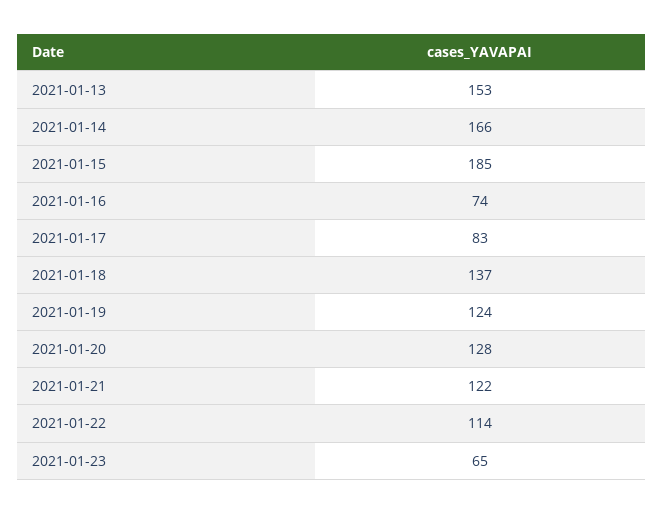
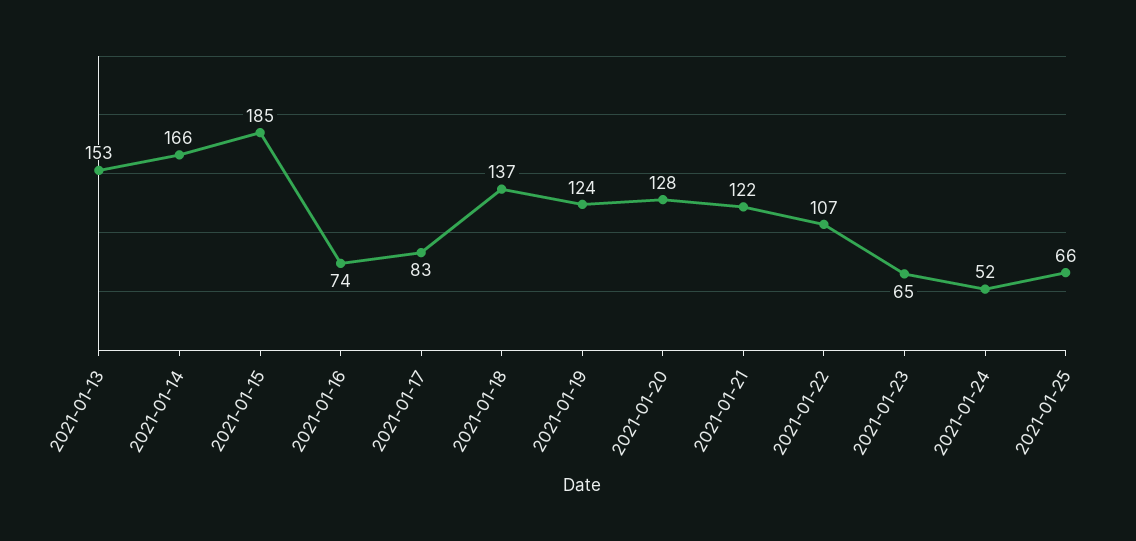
2021-01-22: 114 -> 107
2021-01-24: none -> 52
2021-01-25: none -> 66

